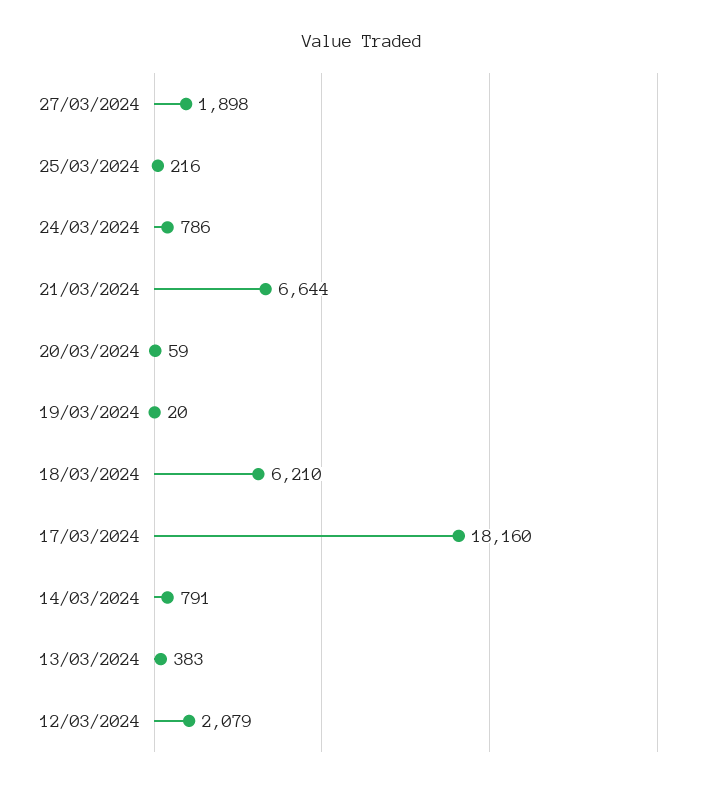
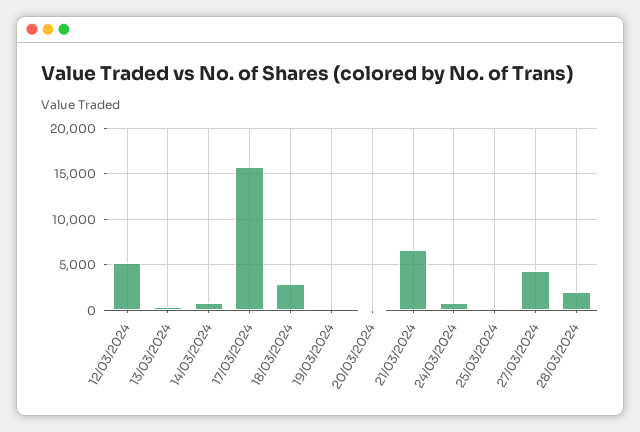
27/03/2024: 1898 -> 4000
18/03/2024: 6210 -> 3000
17/03/2024: 18160 -> 16000
12/03/2024: 2079 -> 5000
28/03/2024: none -> 2000

